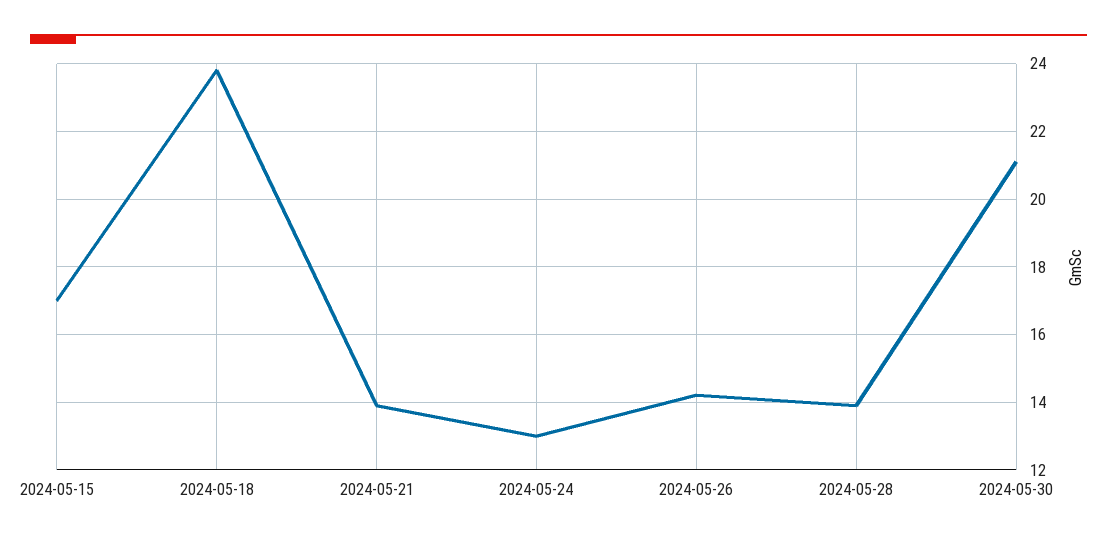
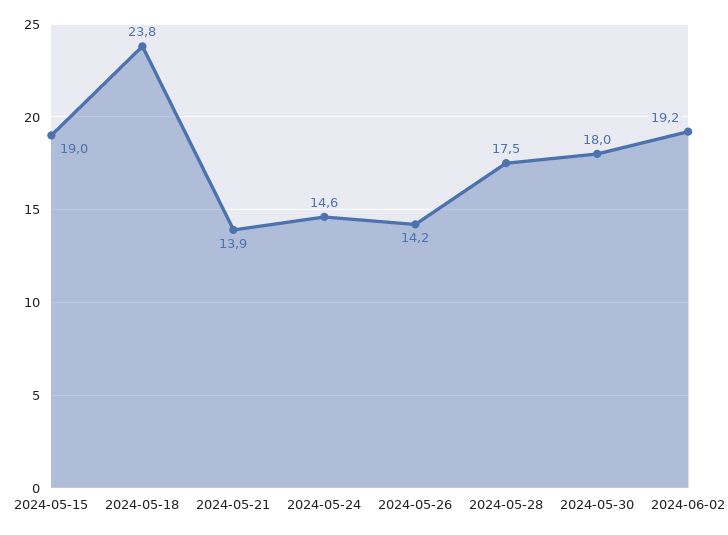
2024-05-15: 17 -> 19
2024-05-24: 13 -> 14.6
2024-05-28: 14 -> 17.5
2024-05-30: 21 -> 18
2024-06-02: none -> 19.2

